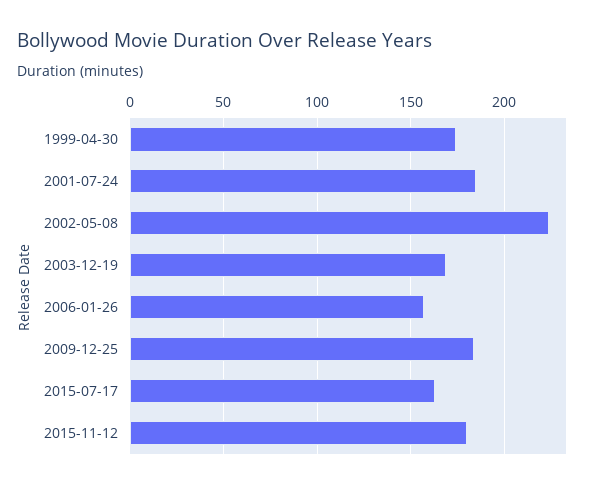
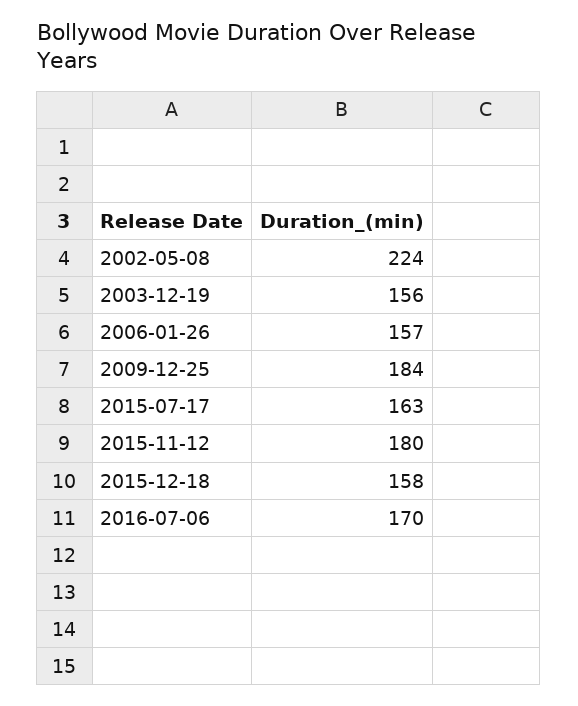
1999-04-30: 175 -> none
2001-07-24: 185 -> none
2003-12-19: 170 -> 156
2015-12-18: none -> 158
2016-07-06: none -> 170

